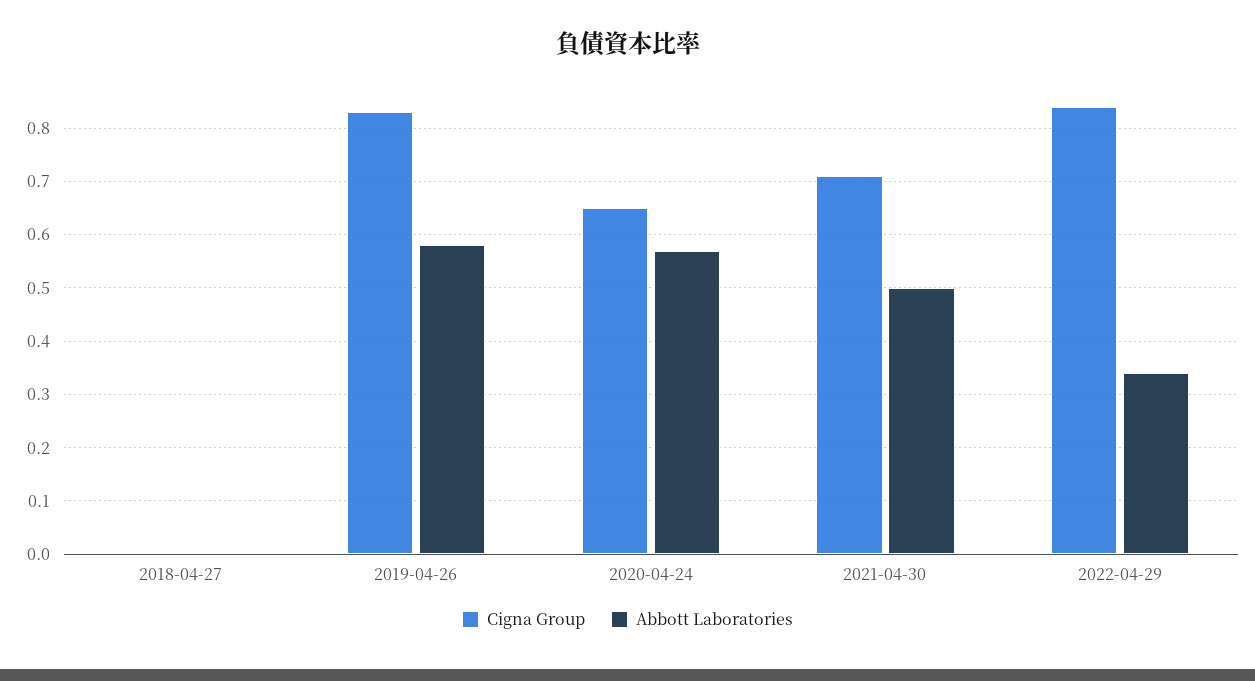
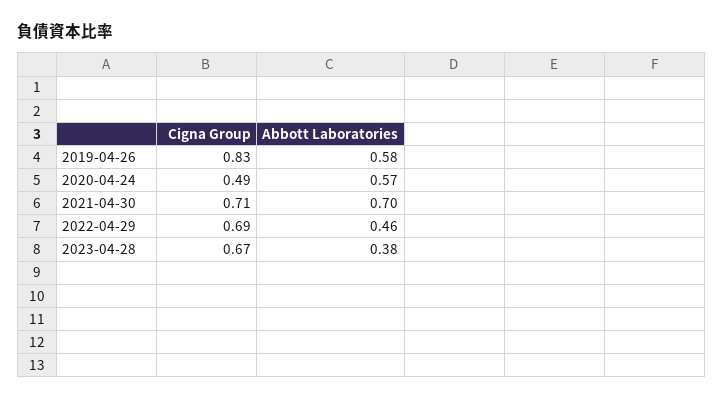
Cigna Group, 2018-04-27: 0 -> none
Abbott Laboratories, 2018-04-27: 0 -> none
Cigna Group, 2020-04-24: 0.65 -> 0.49
Abbott Laboratories, 2021-04-30: 0.5 -> 0.7
Cigna Group, 2022-04-29: 0.85 -> 0.69
Abbott Laboratories, 2022-04-29: 0.35 -> 0.46
Cigna Group, 2023-04-28: none -> 0.67
Abbott Laboratories, 2023-04-28: none -> 0.38

